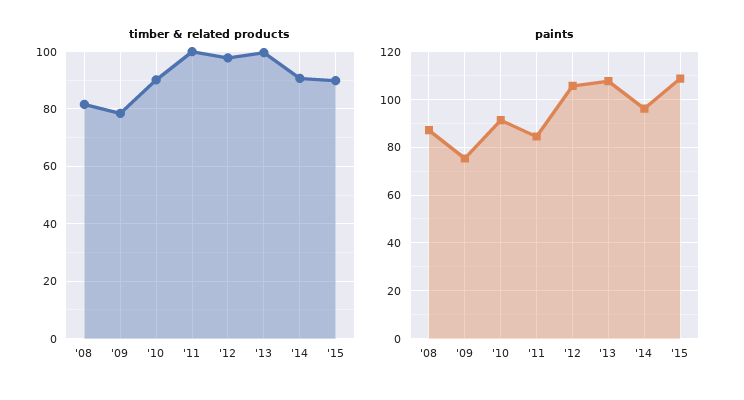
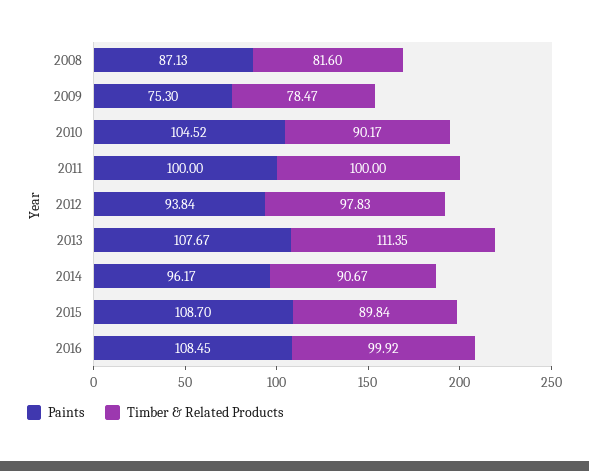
timber & related products, '13: 100 -> 111.35
paints, '10: 90 -> 104.52
paints, '11: 85 -> 100
paints, '12: 105 -> 93.84
paints, 2016: none -> 108.45
timber & related products, 2016: none -> 99.92

